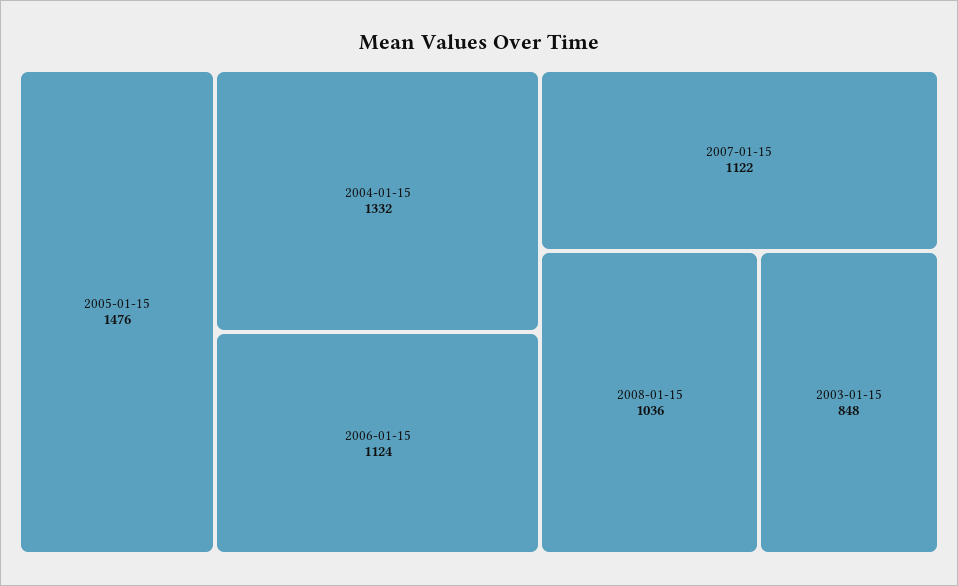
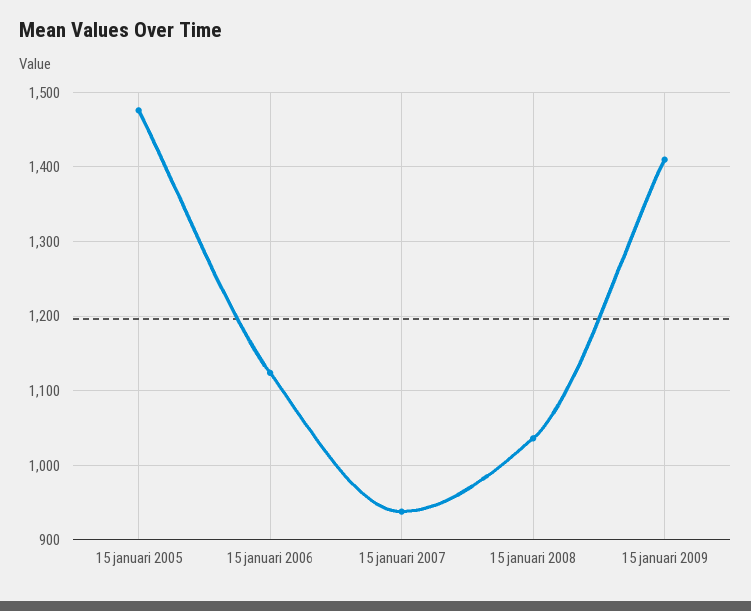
2004-01-15: 1332 -> none
2007-01-15: 1122 -> 940
2003-01-15: 848 -> none
15 januari 2009: none -> 1410

